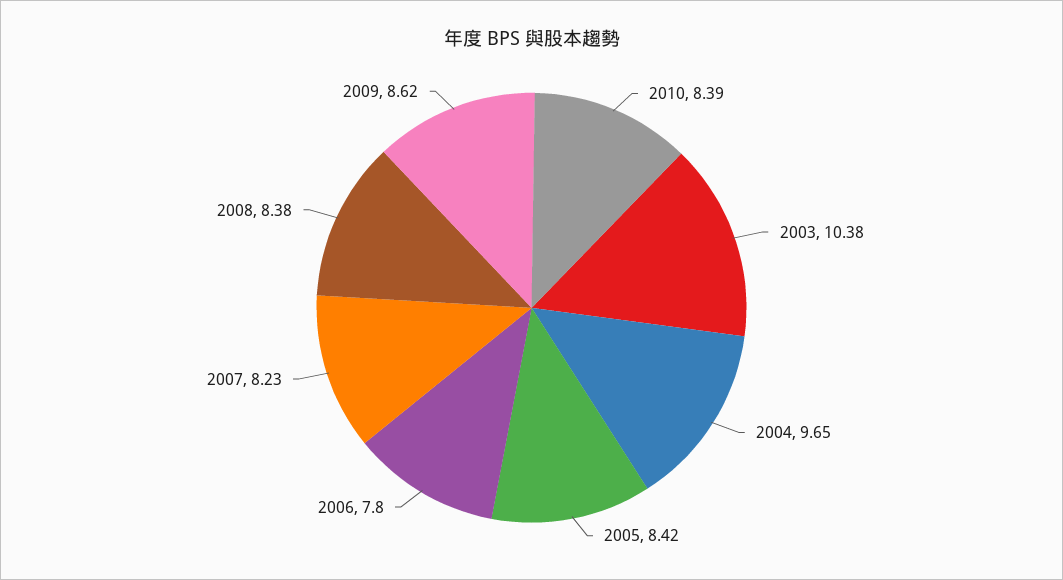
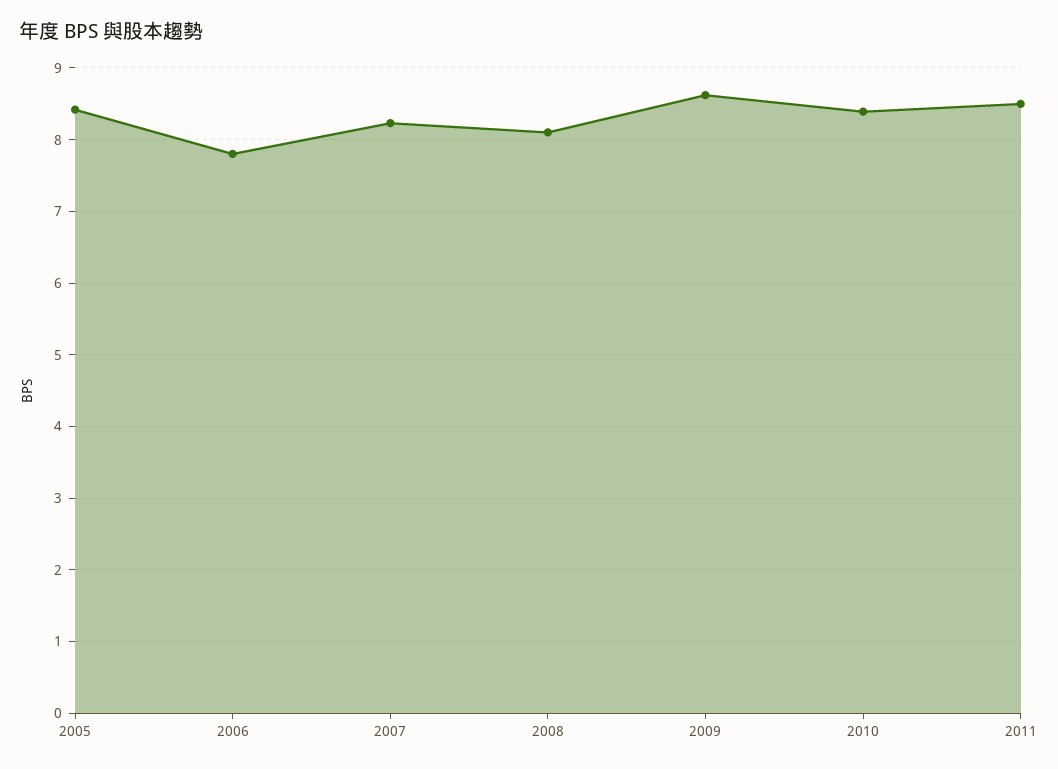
2003: 10.38 -> none
2004: 9.65 -> none
2008: 8.38 -> 8.1
2011: none -> 8.5

